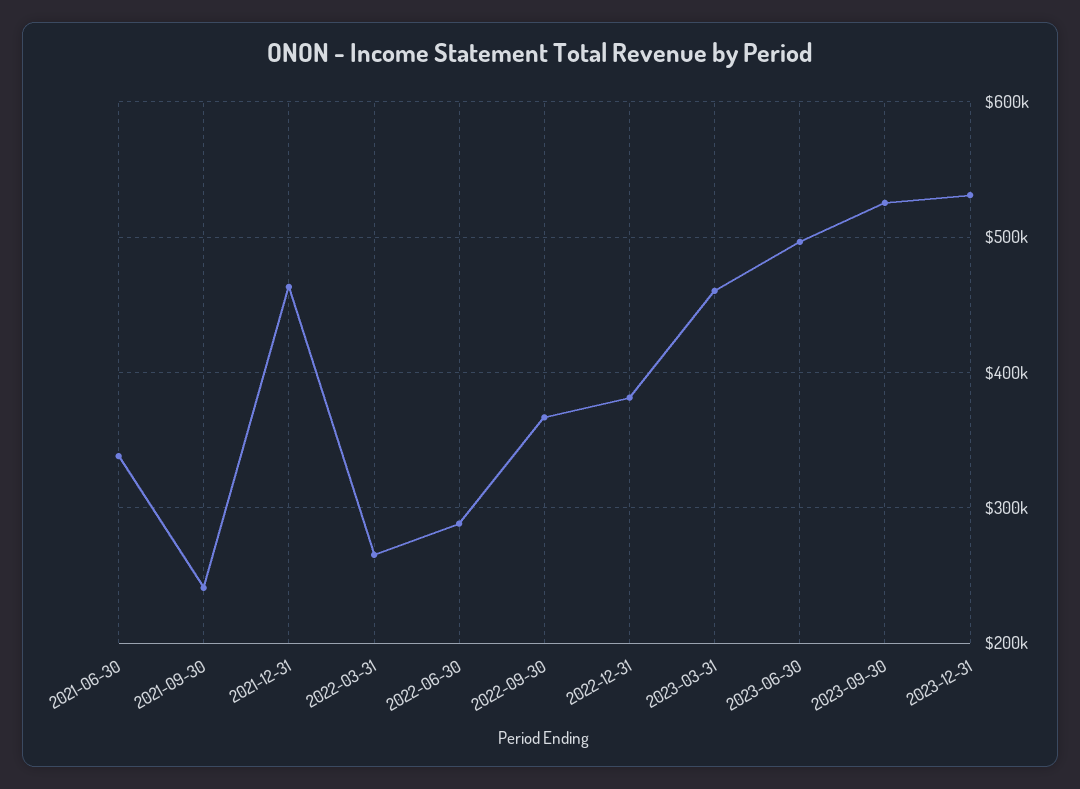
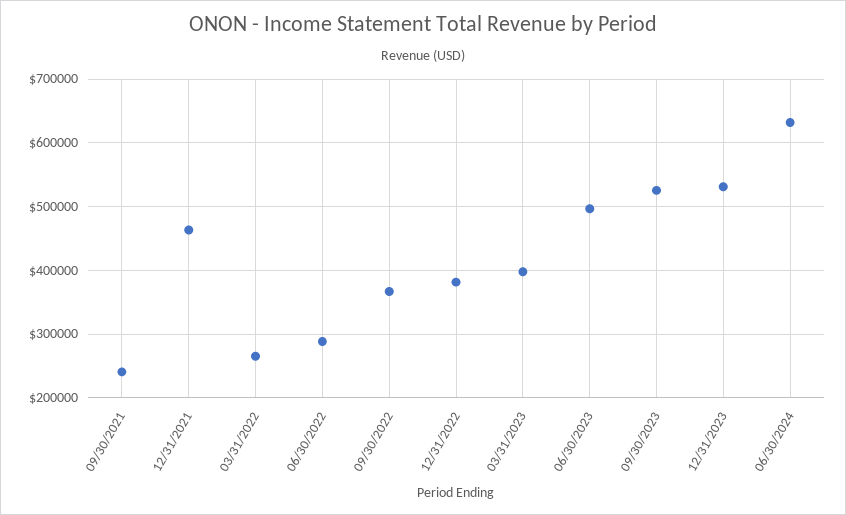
2021-06-30: 340000 -> none
2023-03-31: 460000 -> 400000
06/30/2024: none -> 630000

